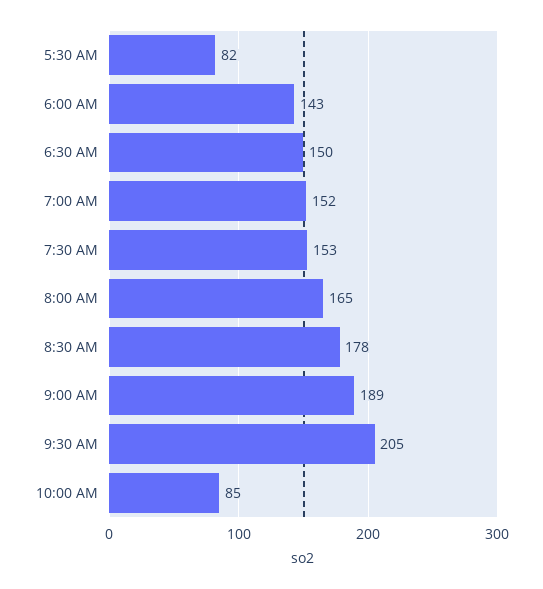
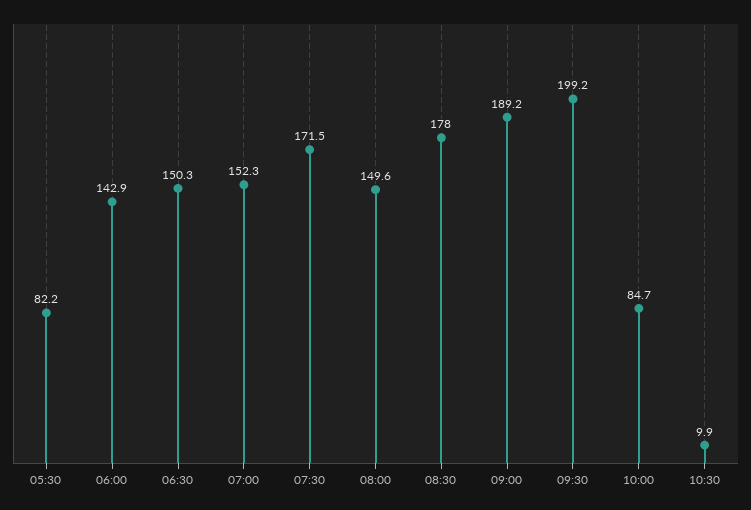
7:30 AM: 153 -> 171.5
8:00 AM: 165 -> 149.6
9:30 AM: 205 -> 199.2
10:30: none -> 9.9

